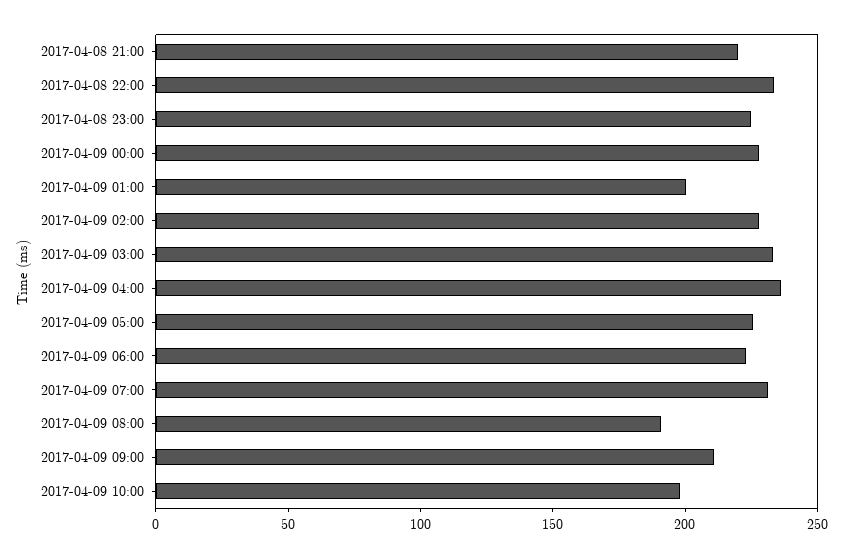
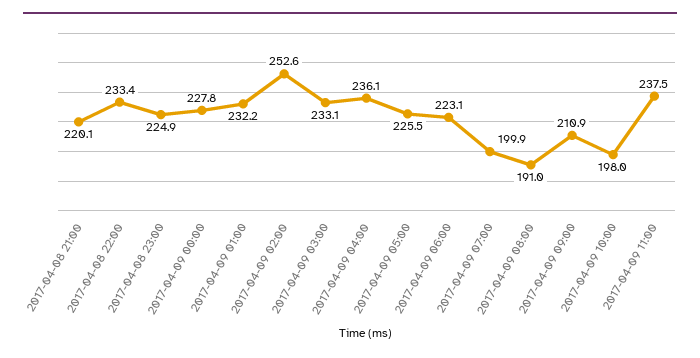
2017-04-09 01:00: 200 -> 232.2
2017-04-09 02:00: 230 -> 252.6
2017-04-09 07:00: 230 -> 199.9
2017-04-09 11:00: none -> 237.5

